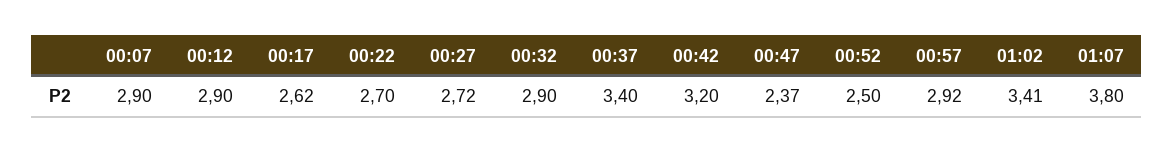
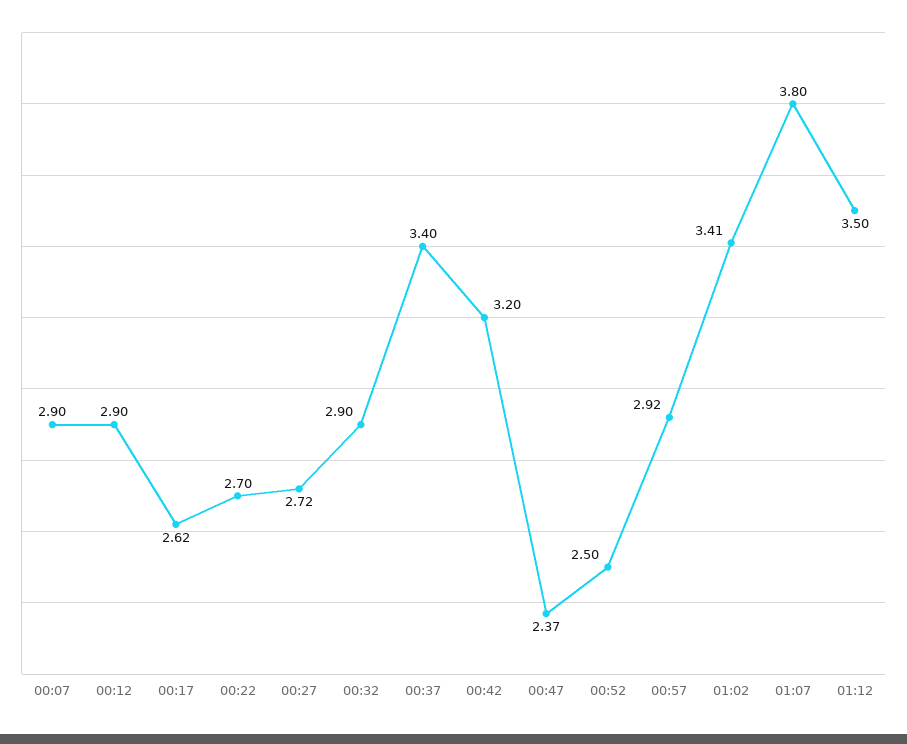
01:12: none -> 3.5

